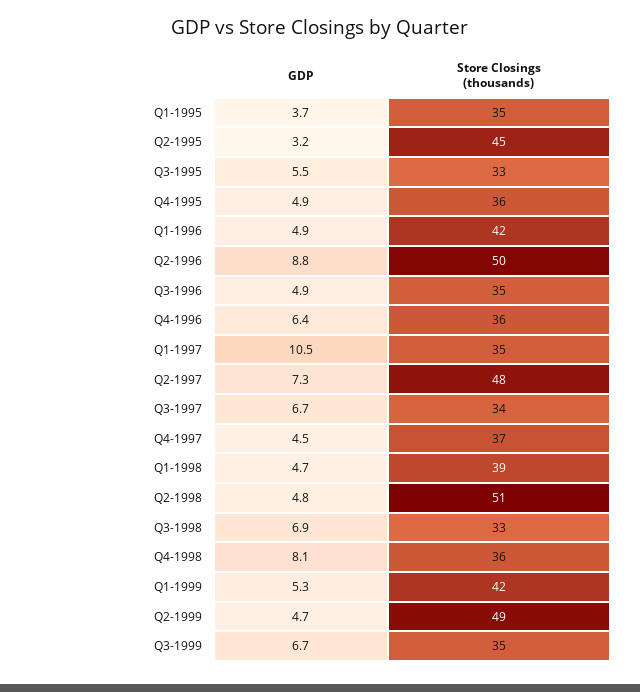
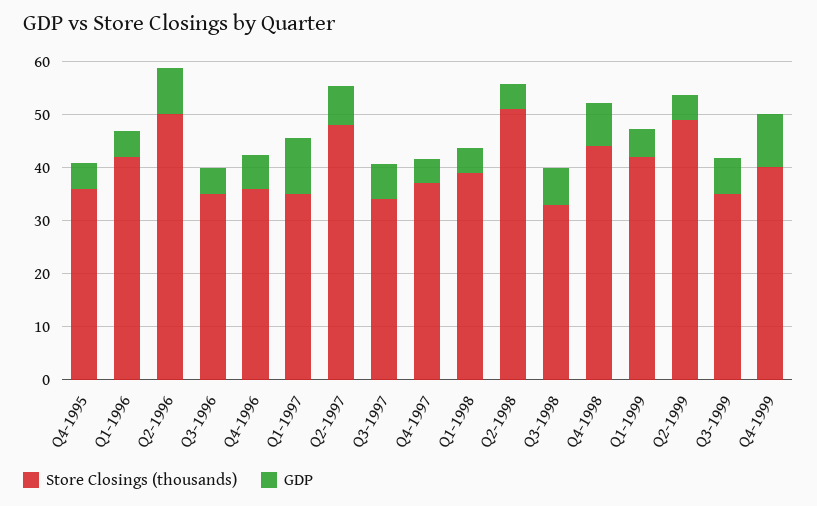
GDP, Q1-1995: 3.7 -> none
Store Closings (thousands), Q1-1995: 35 -> none
GDP, Q2-1995: 3.2 -> none
Store Closings (thousands), Q2-1995: 45 -> none
GDP, Q3-1995: 5.5 -> none
Store Closings (thousands), Q3-1995: 33 -> none
Store Closings (thousands), Q4-1998: 36 -> 44
Store Closings (thousands), Q4-1999: none -> 40
GDP, Q4-1999: none -> 10

